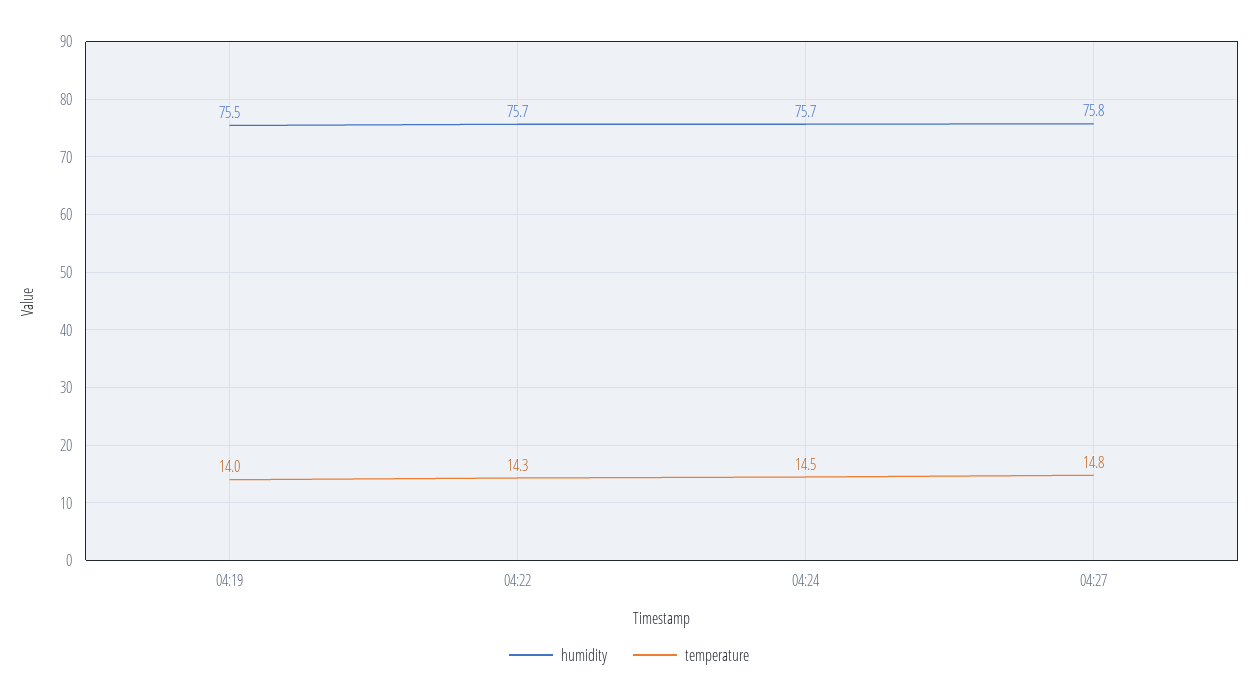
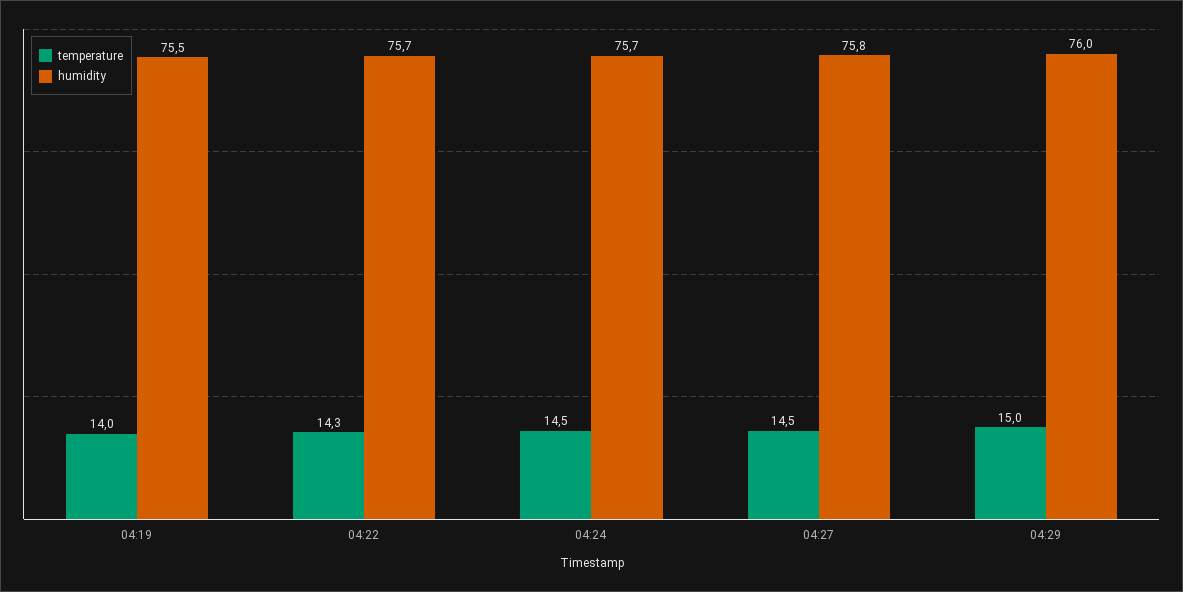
temperature, 04:27: 14.8 -> 14.5
temperature, 04:29: none -> 15
humidity, 04:29: none -> 76

